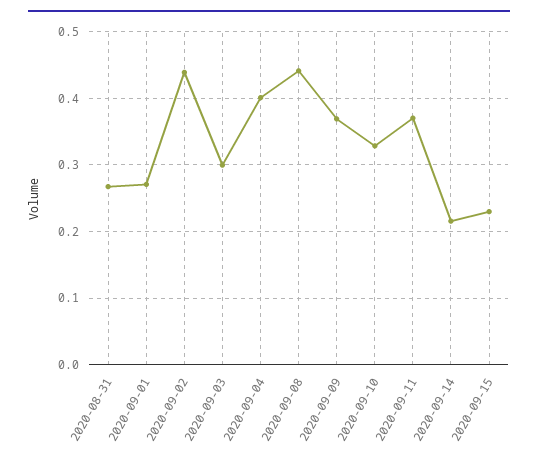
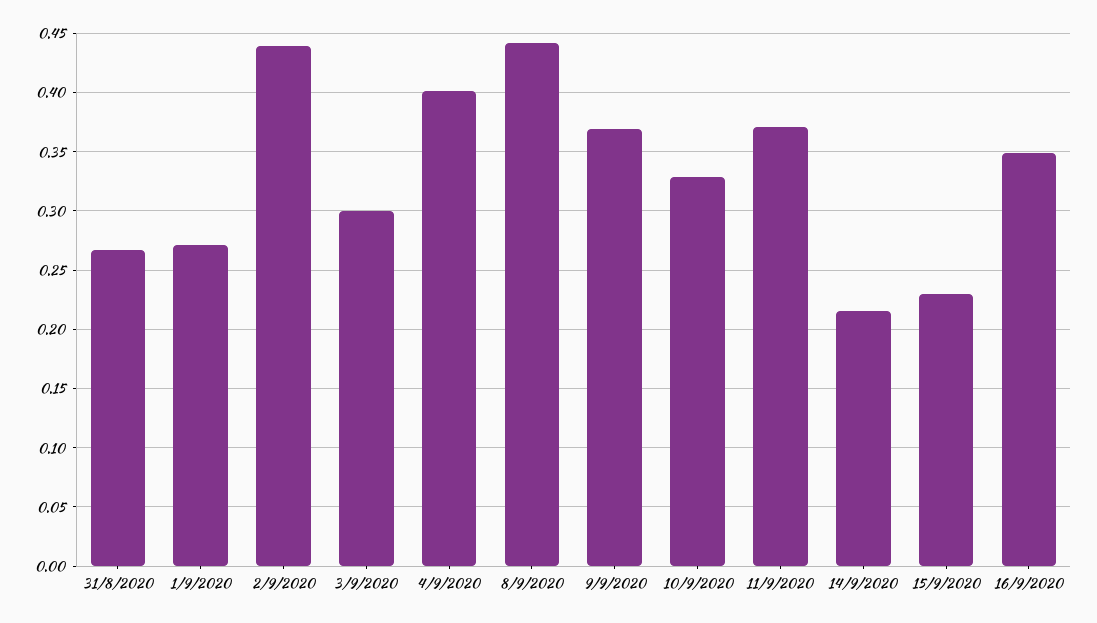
16/9/2020: none -> 0.35

